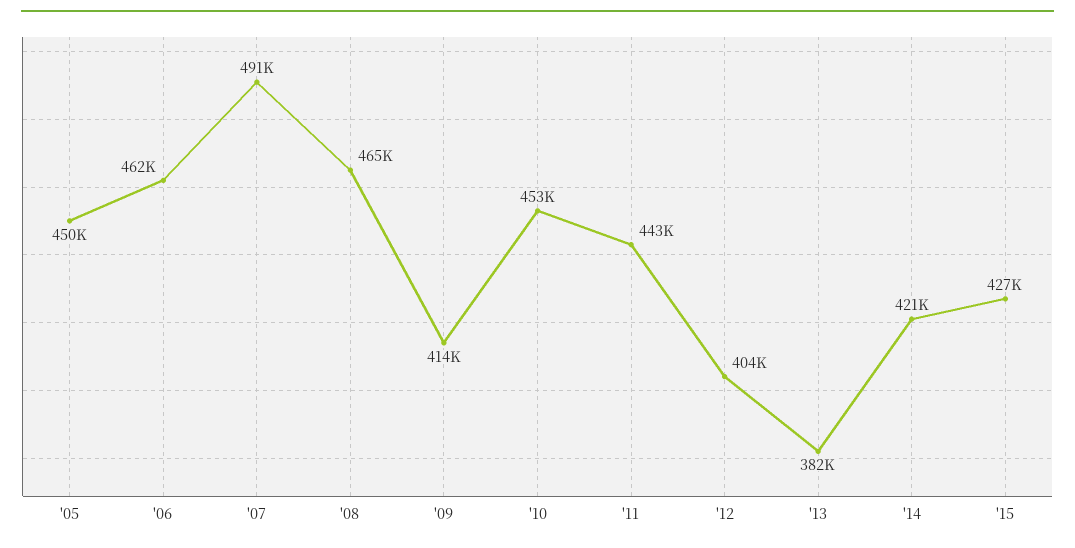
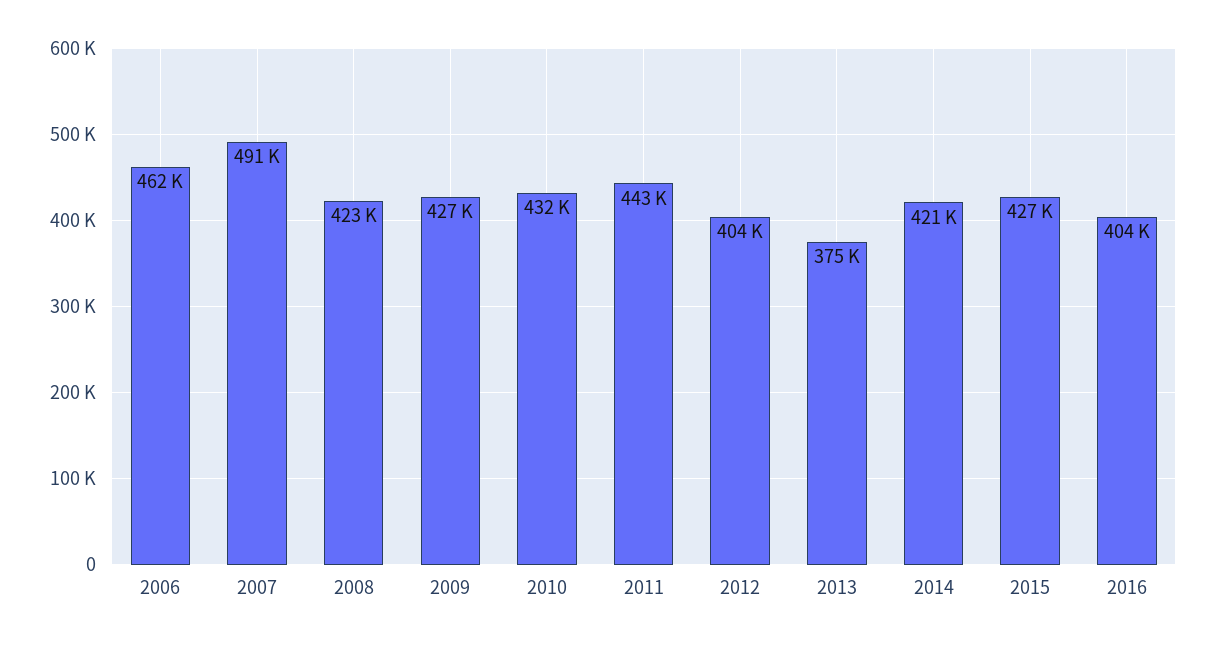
'05: 450000 -> none
'08: 465000 -> 423000
'09: 414000 -> 427000
'10: 453000 -> 432000
'13: 382000 -> 375000
2016: none -> 404000

